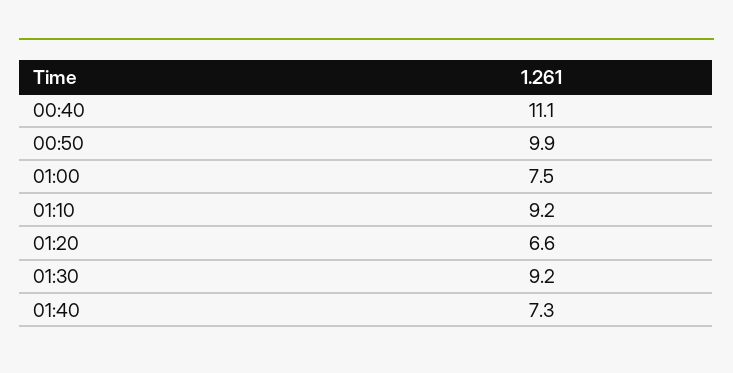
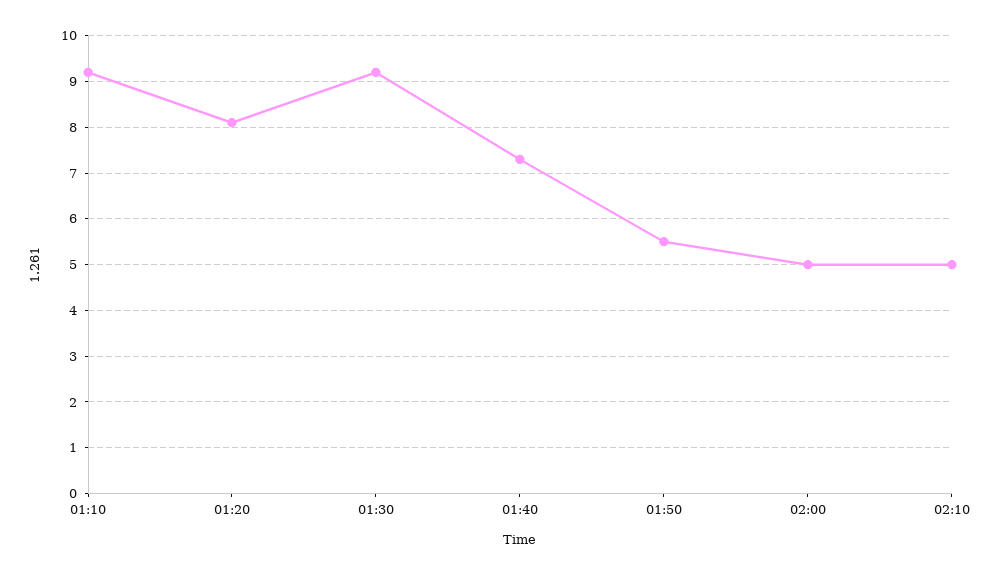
00:40: 11.1 -> none
00:50: 9.9 -> none
01:00: 7.5 -> none
01:20: 6.6 -> 8
01:50: none -> 5.5
02:00: none -> 5
02:10: none -> 5

